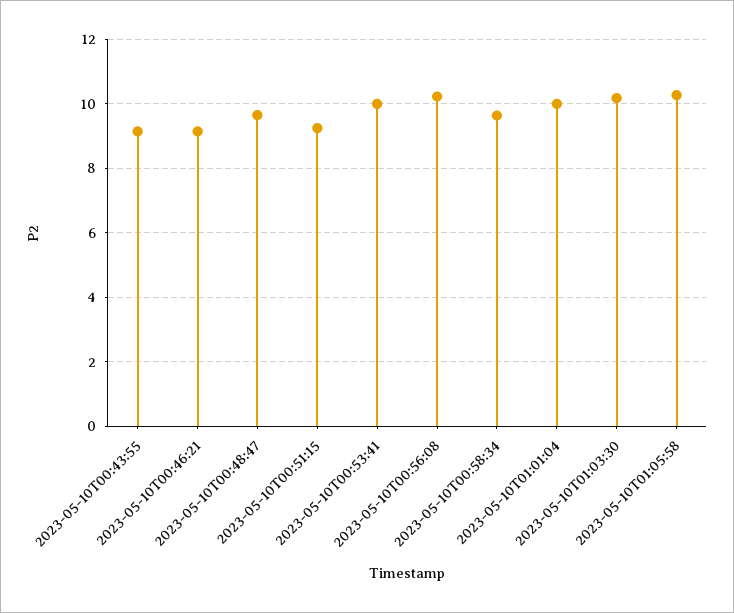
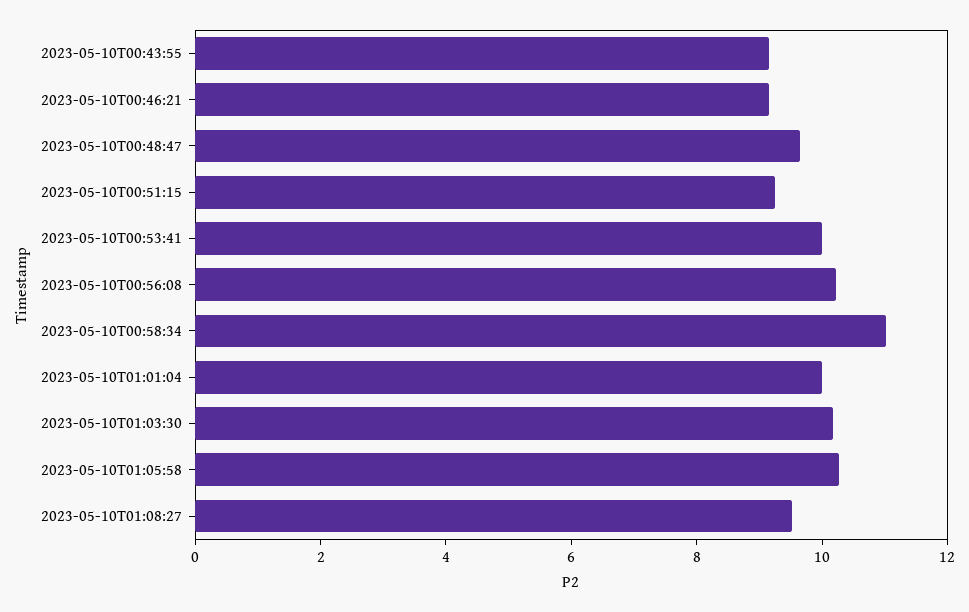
2023-05-10T00:58:34: 9.6 -> 11
2023-05-10T01:08:27: none -> 9.5

